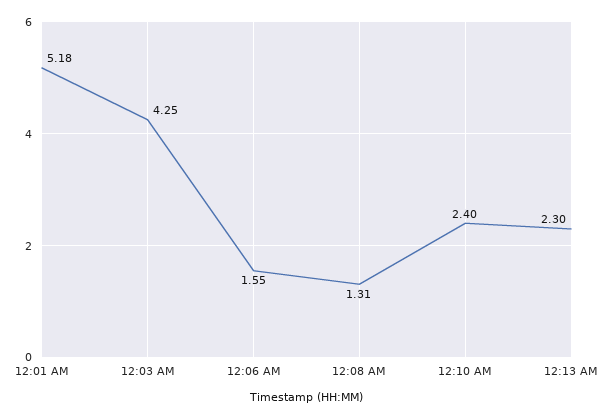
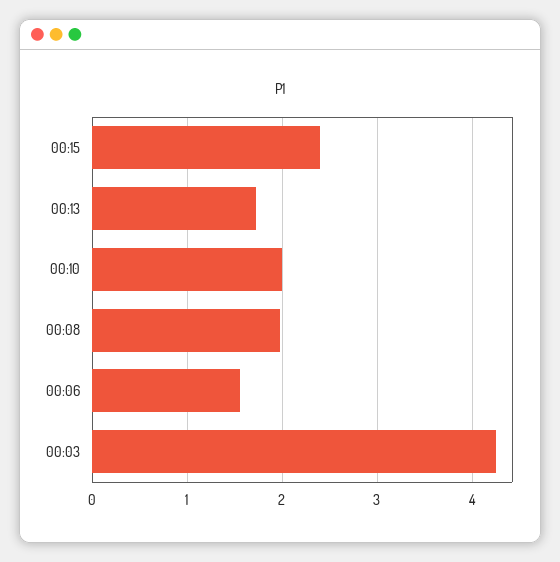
12:01 AM: 5.18 -> none
12:08 AM: 1.31 -> 2
12:10 AM: 2.4 -> 2
12:13 AM: 2.3 -> 1.7
00:15: none -> 2.4

